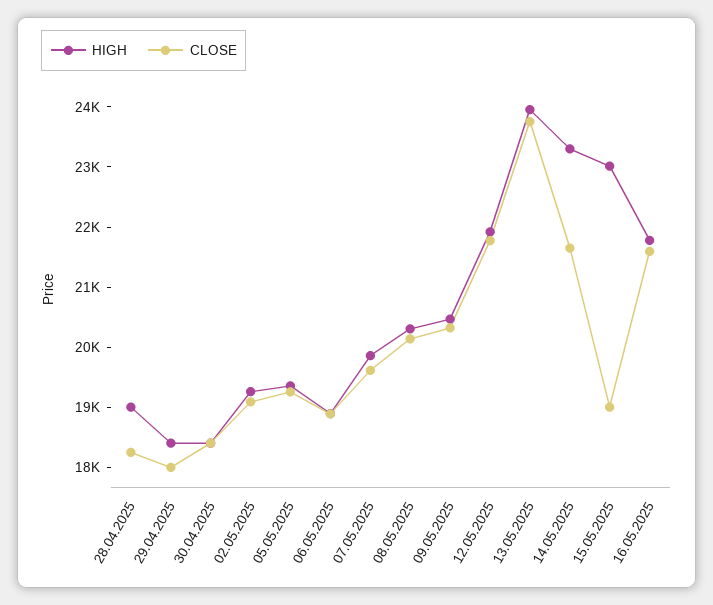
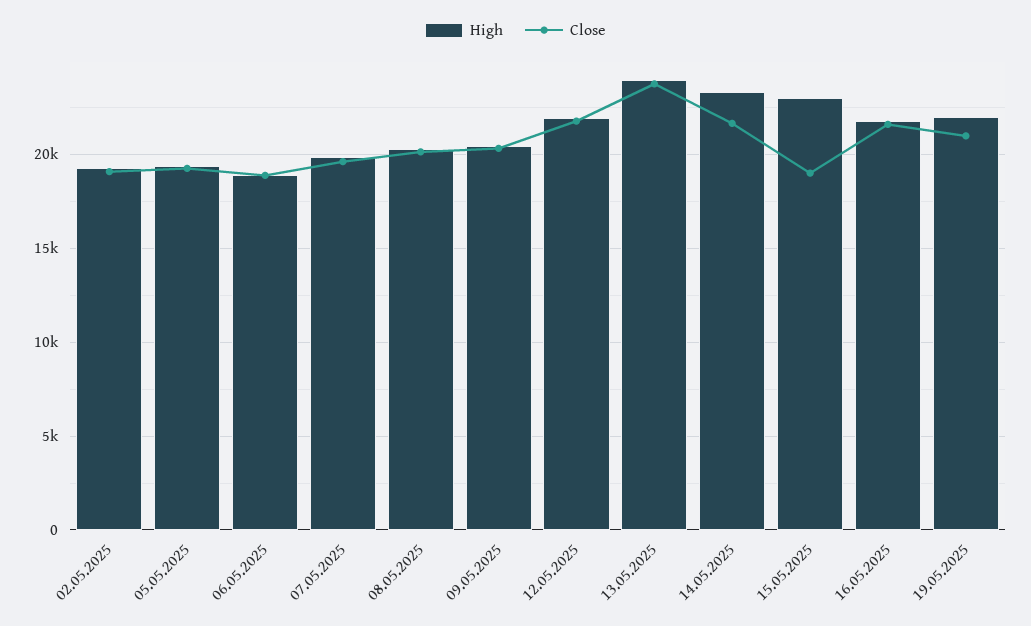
HIGH, 28.04.2025: 19000 -> none
CLOSE, 28.04.2025: 18200 -> none
HIGH, 29.04.2025: 18400 -> none
CLOSE, 29.04.2025: 18000 -> none
HIGH, 30.04.2025: 18400 -> none
CLOSE, 30.04.2025: 18400 -> none
HIGH, 19.05.2025: none -> 22000
CLOSE, 19.05.2025: none -> 21000

